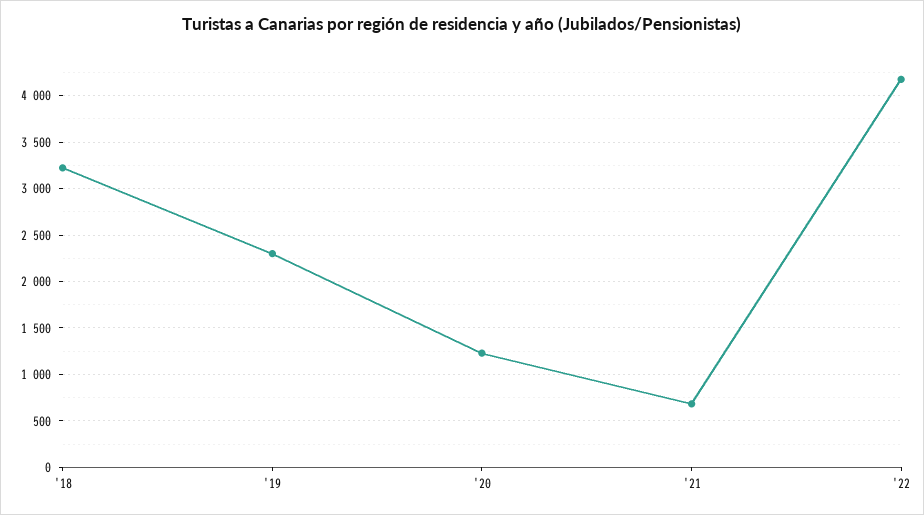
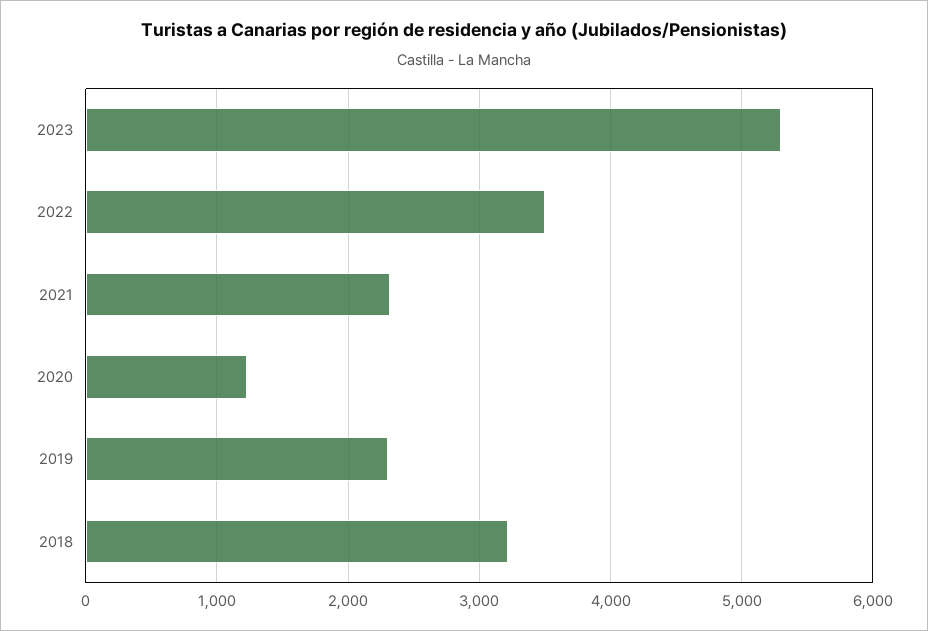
'21: 700 -> 2300
'22: 4200 -> 3500
2023: none -> 5300

